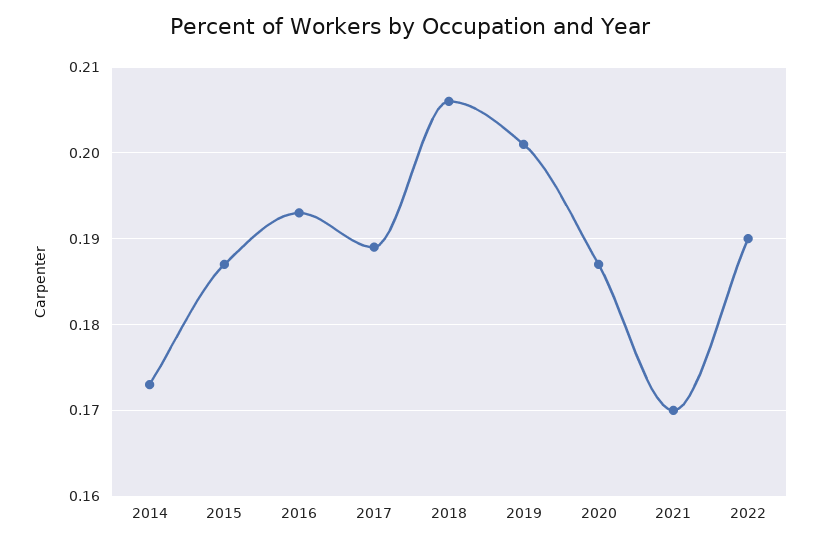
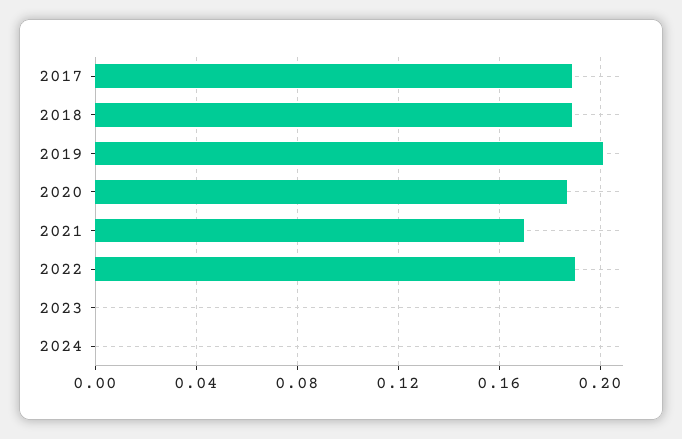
2014: 0.173 -> none
2015: 0.187 -> none
2016: 0.193 -> none
2018: 0.206 -> 0.19
2023: none -> 0
2024: none -> 0

